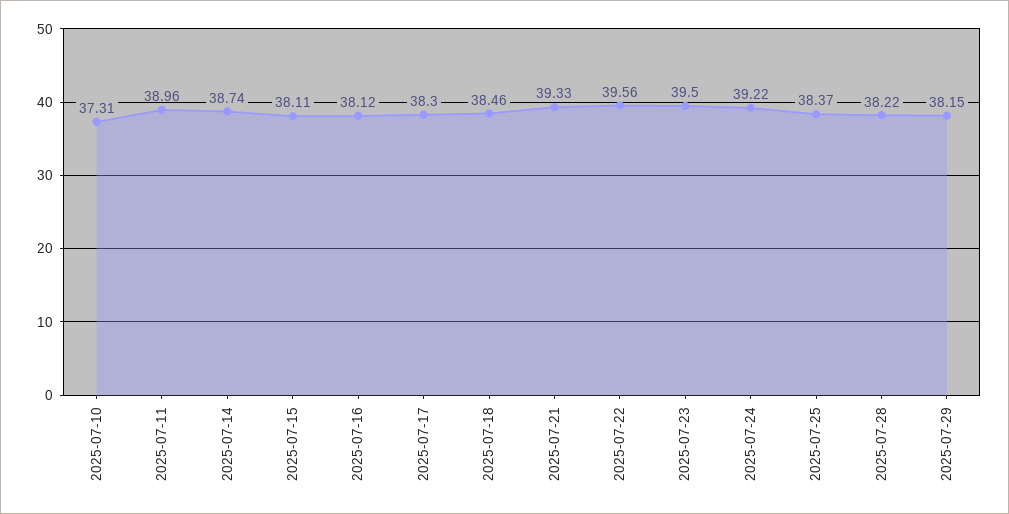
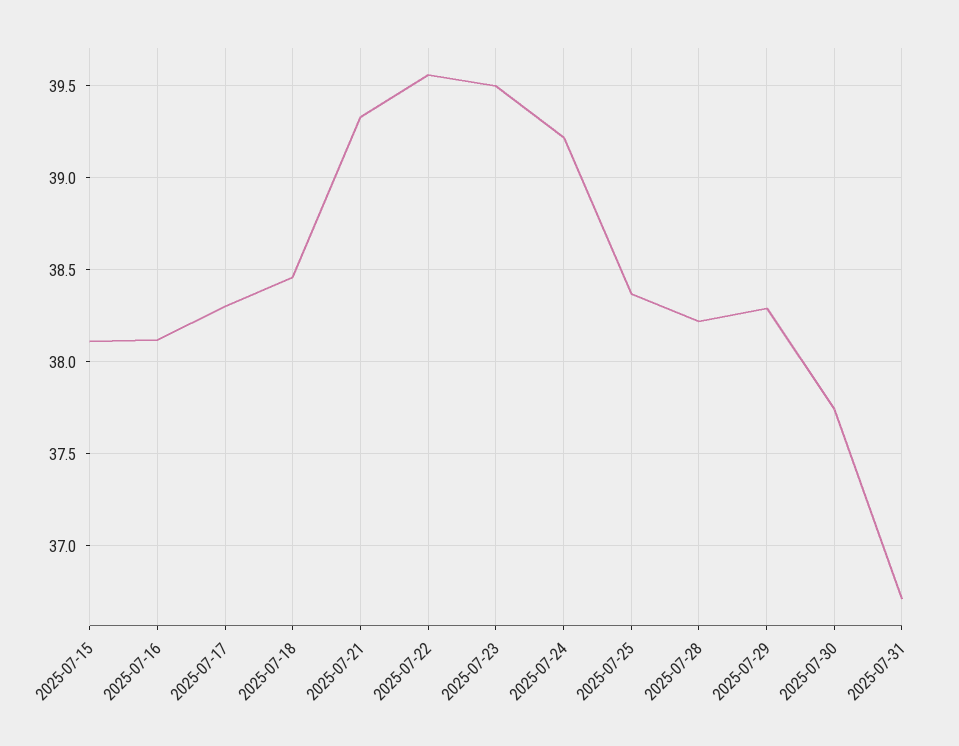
2025-07-10: 37.31 -> none
2025-07-11: 38.96 -> none
2025-07-14: 38.74 -> none
2025-07-29: 38.15 -> 38.3
2025-07-30: none -> 37.75
2025-07-31: none -> 36.7

